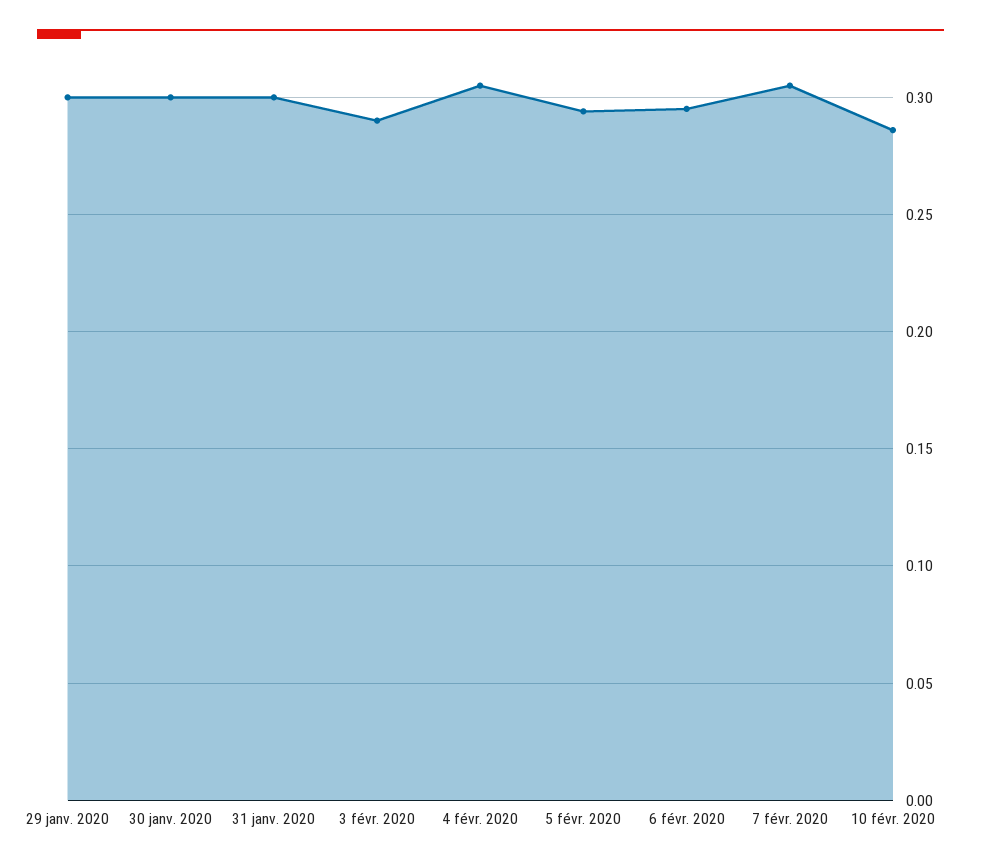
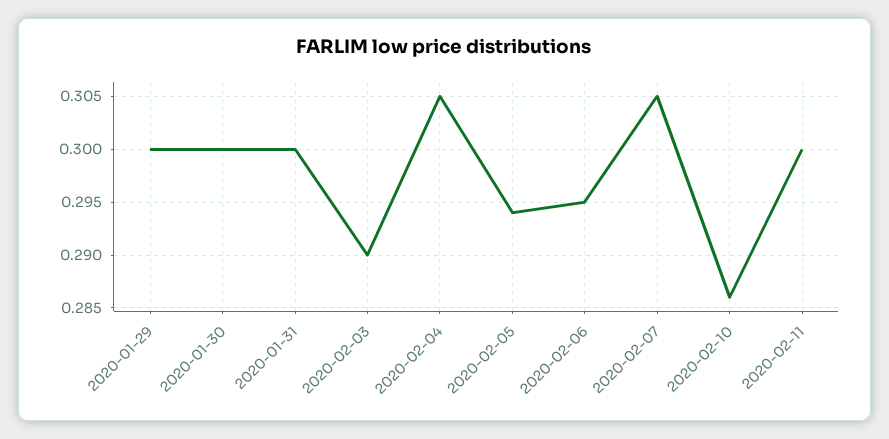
2020-02-11: none -> 0.3

